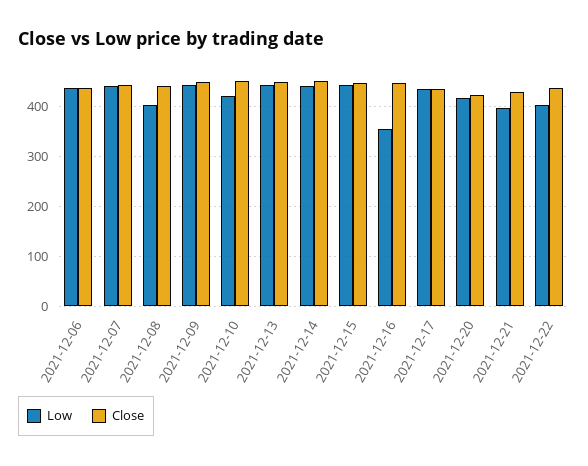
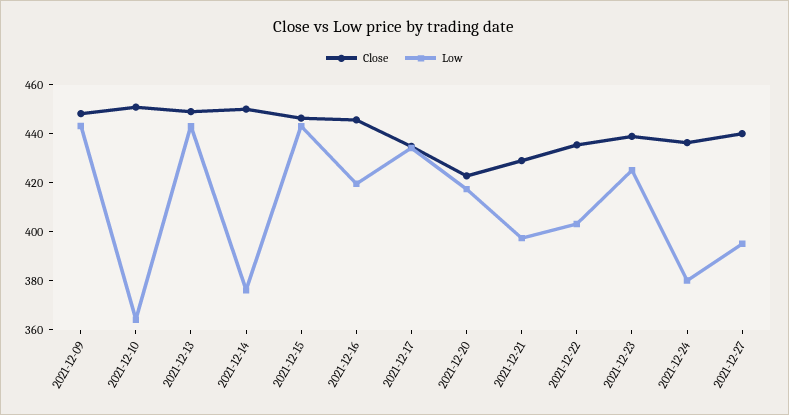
Low, 2021-12-06: 440 -> none
Close, 2021-12-06: 440 -> none
Low, 2021-12-07: 440 -> none
Close, 2021-12-07: 440 -> none
Low, 2021-12-08: 400 -> none
Close, 2021-12-08: 440 -> none
Low, 2021-12-10: 420 -> 365
Low, 2021-12-14: 440 -> 375
Low, 2021-12-16: 360 -> 420
Close, 2021-12-23: none -> 440
Low, 2021-12-23: none -> 425
Close, 2021-12-24: none -> 435
Low, 2021-12-24: none -> 380
Close, 2021-12-27: none -> 440
Low, 2021-12-27: none -> 395

